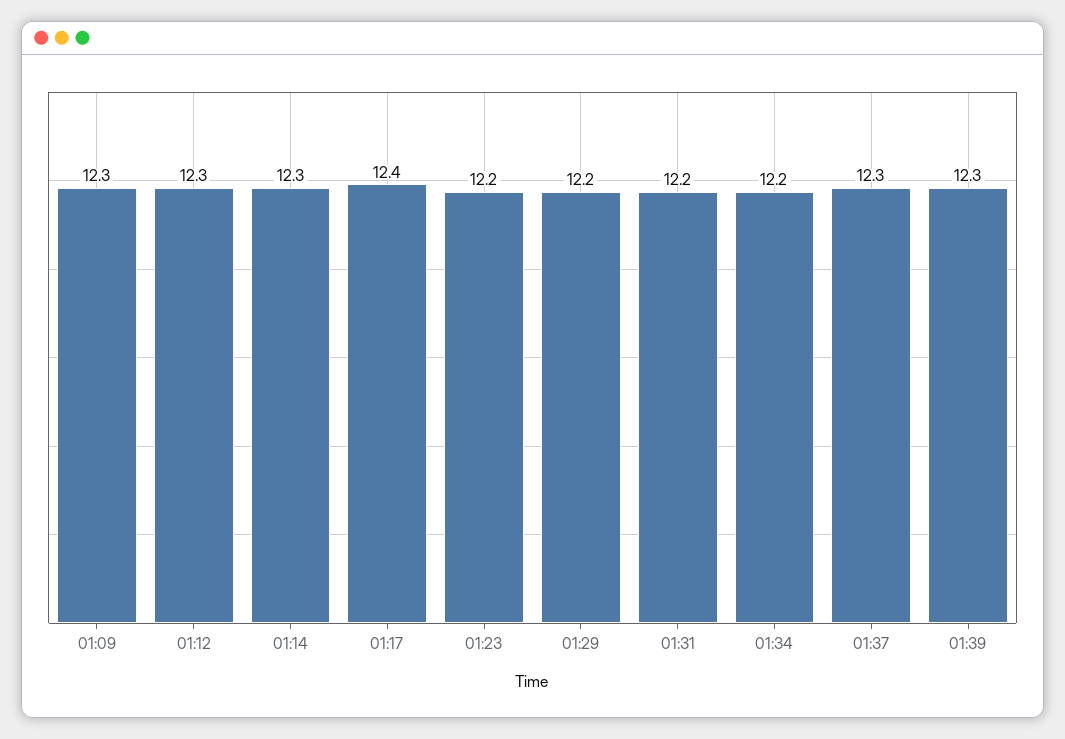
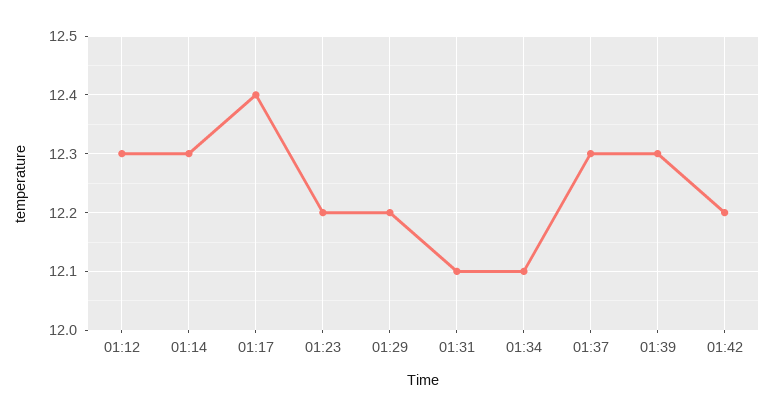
01:09: 12.3 -> none
01:31: 12.2 -> 12.1
01:34: 12.2 -> 12.1
01:42: none -> 12.2

